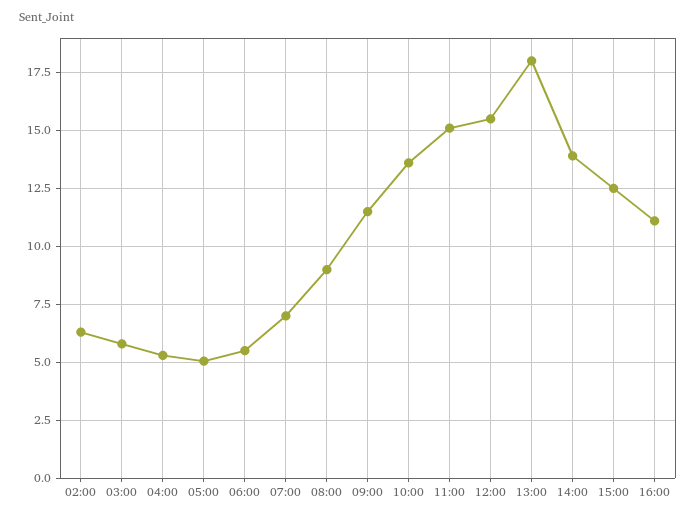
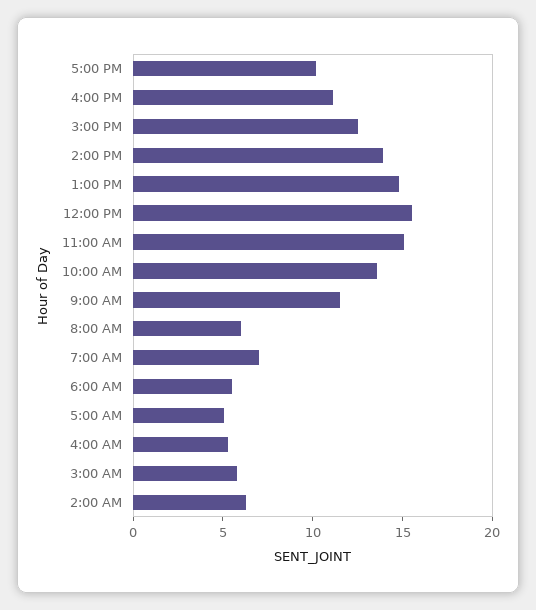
08:00: 9 -> 6
13:00: 18 -> 15
5:00 PM: none -> 10

